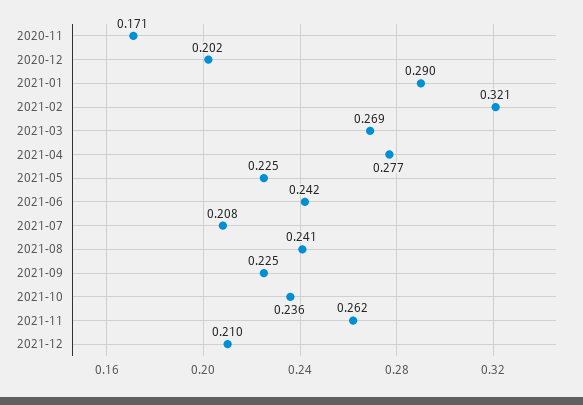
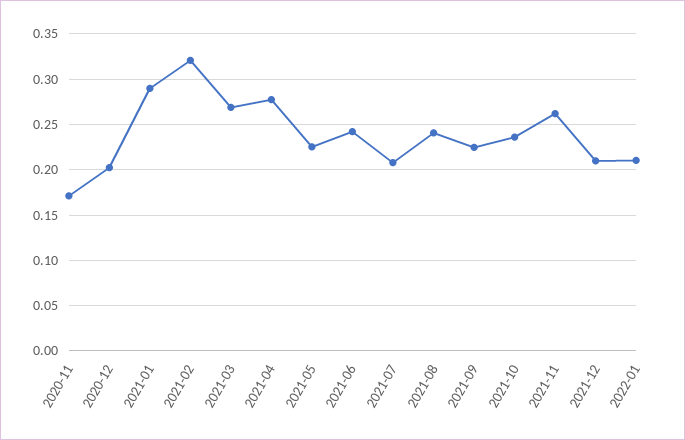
2022-01: none -> 0.21

